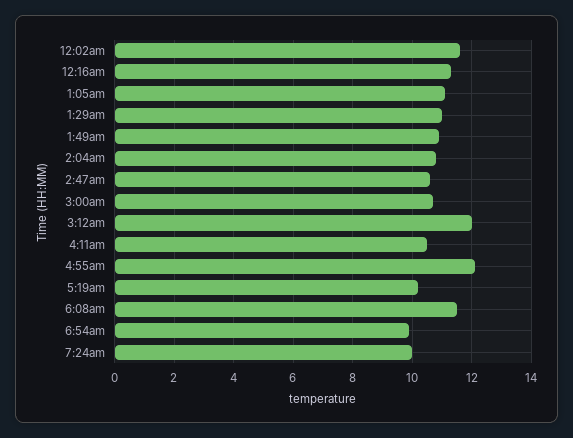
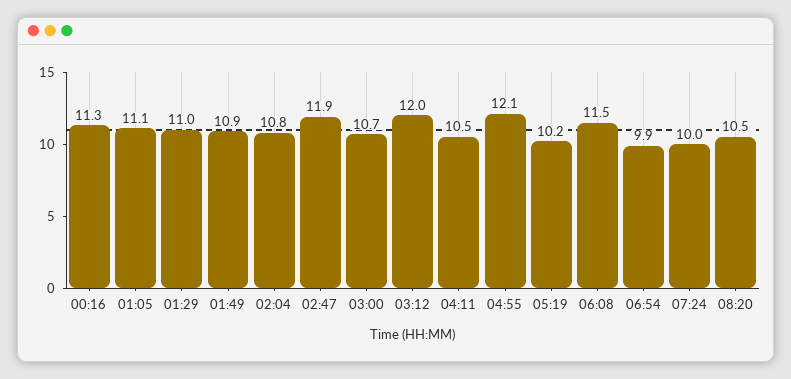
12:02am: 11.5 -> none
2:47am: 10.5 -> 11.9
08:20: none -> 10.5

